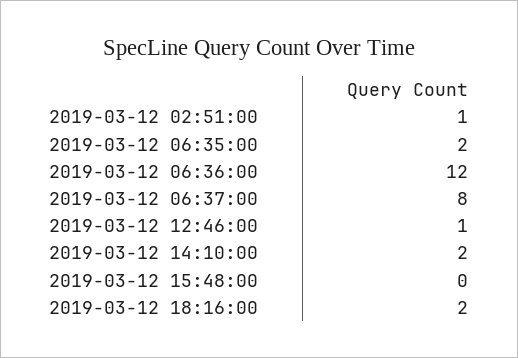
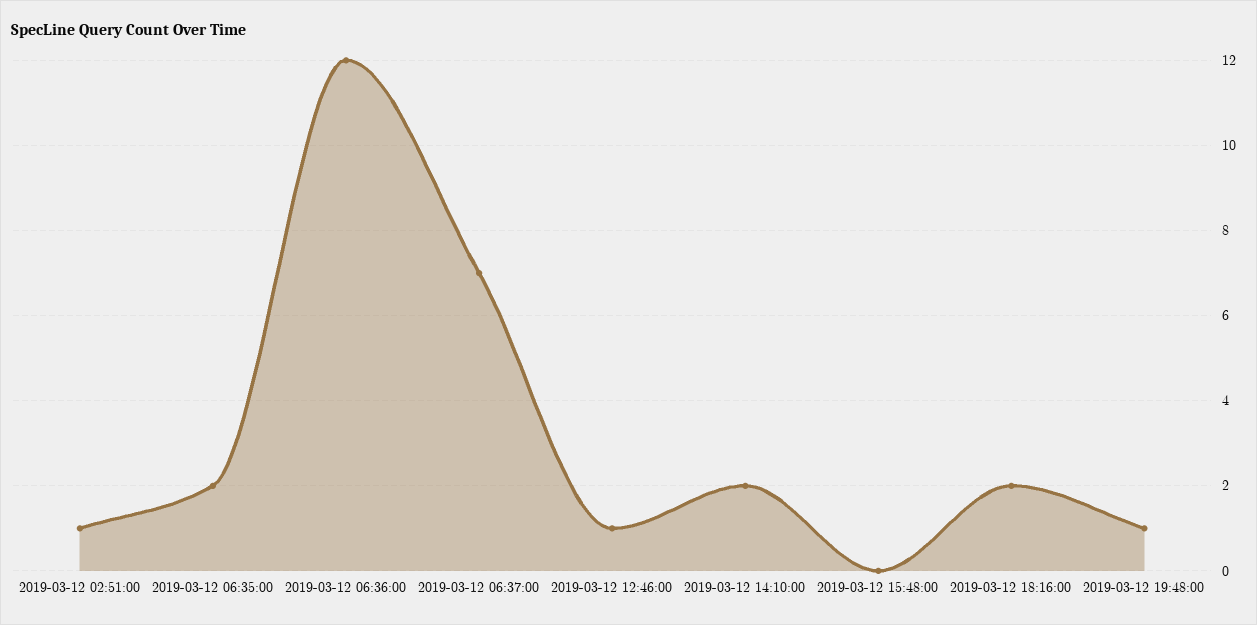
2019-03-12 06:37:00: 8 -> 7
2019-03-12 19:48:00: none -> 1

